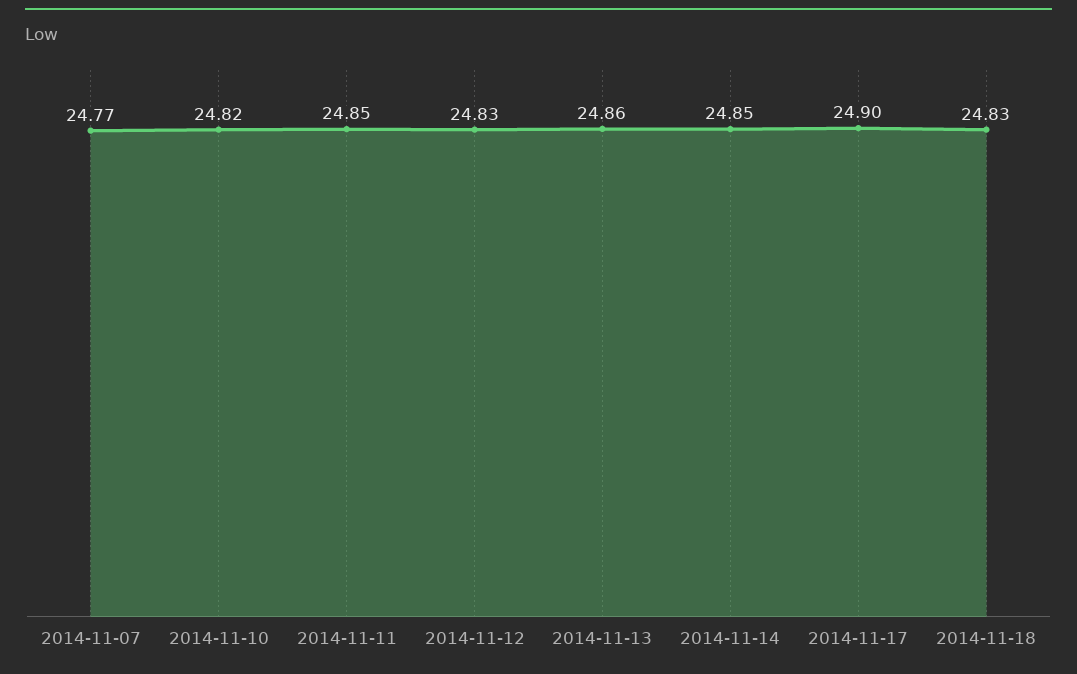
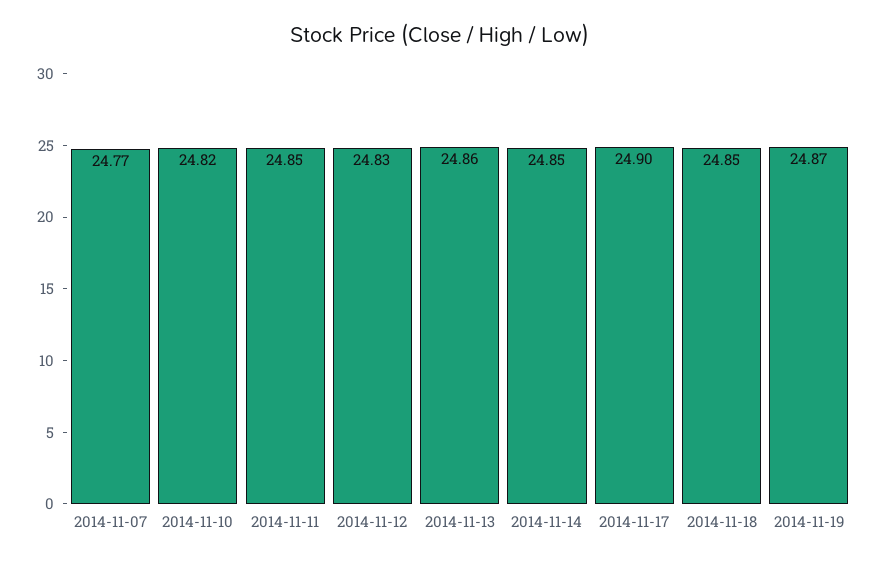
2014-11-18: 24.83 -> 24.85
2014-11-19: none -> 24.87

